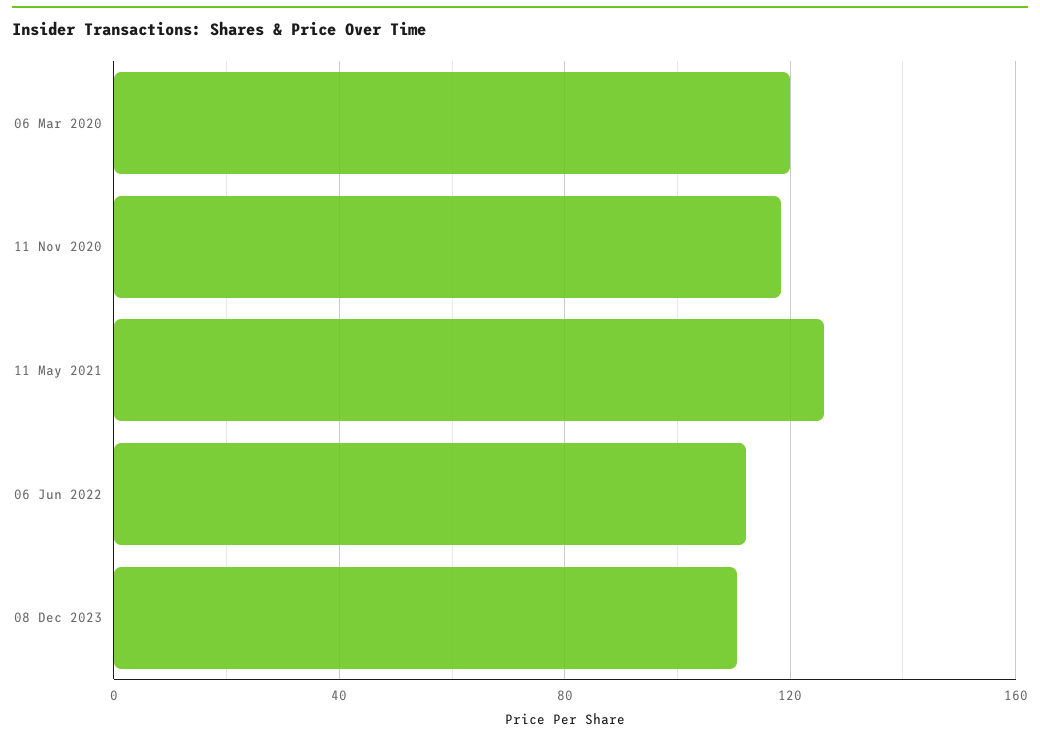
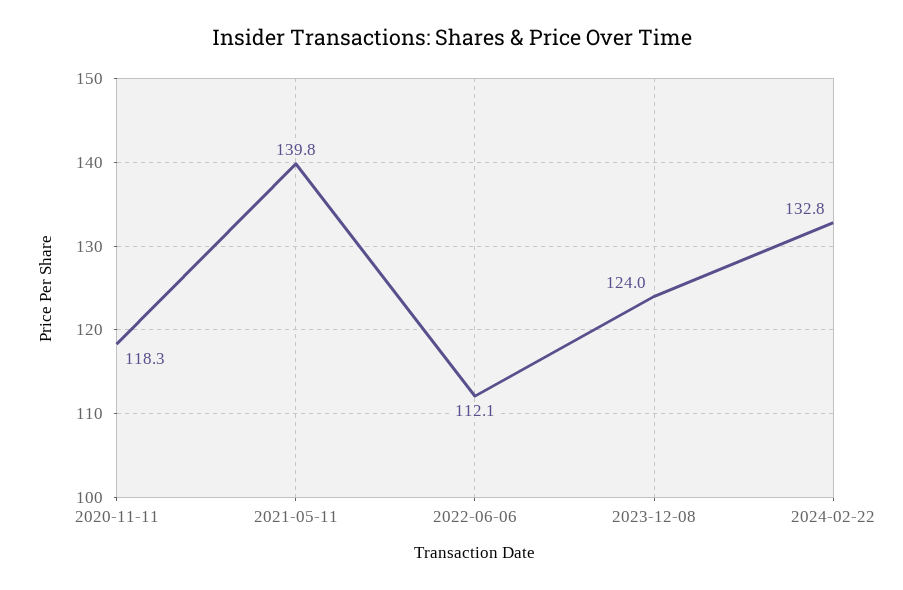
06 Mar 2020: 120 -> none
11 May 2021: 125 -> 139.8
08 Dec 2023: 110 -> 124
2024-02-22: none -> 132.8

